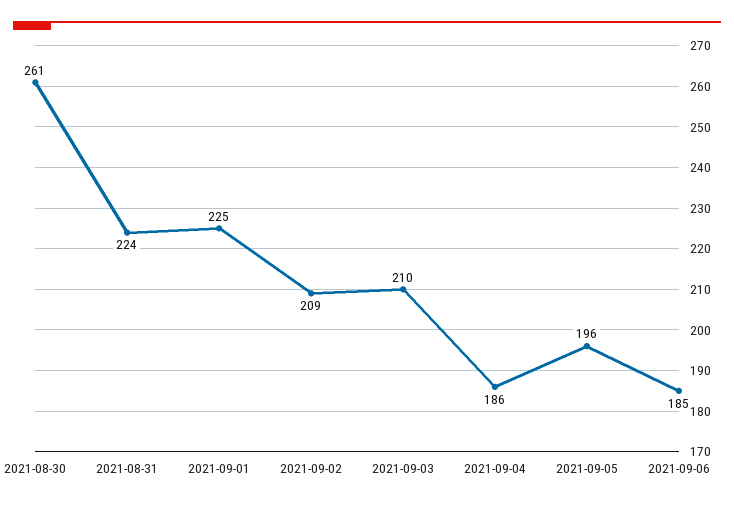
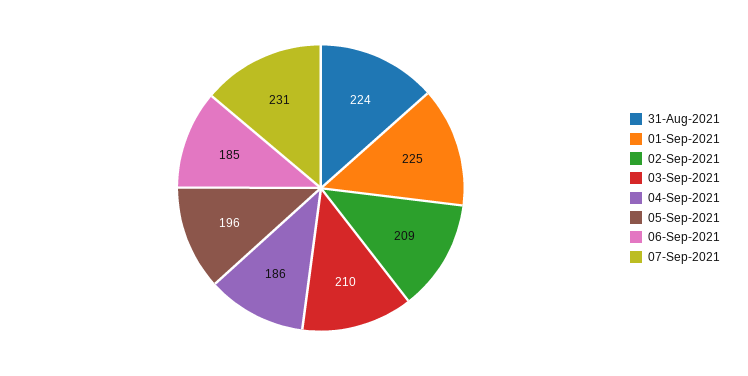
2021-08-30: 261 -> none
07-Sep-2021: none -> 231

